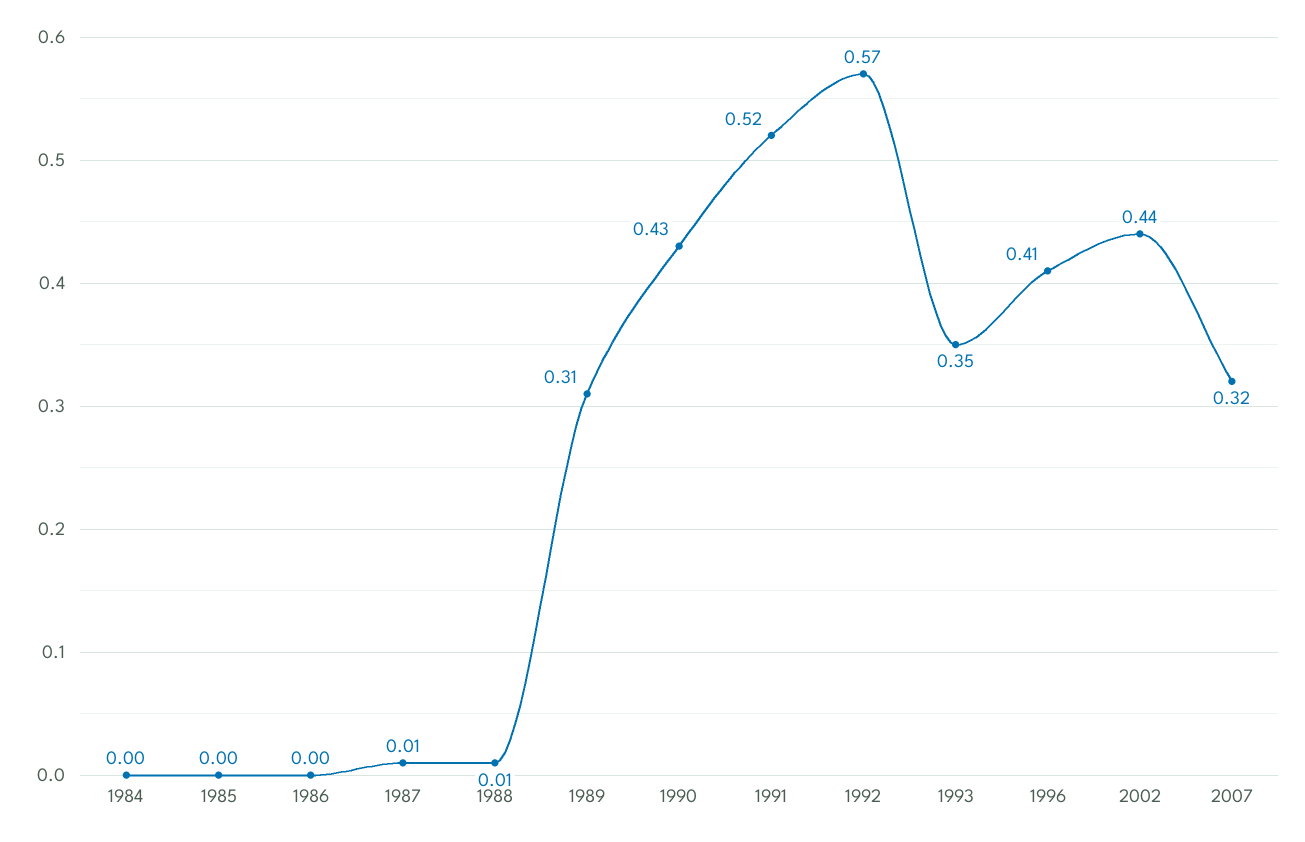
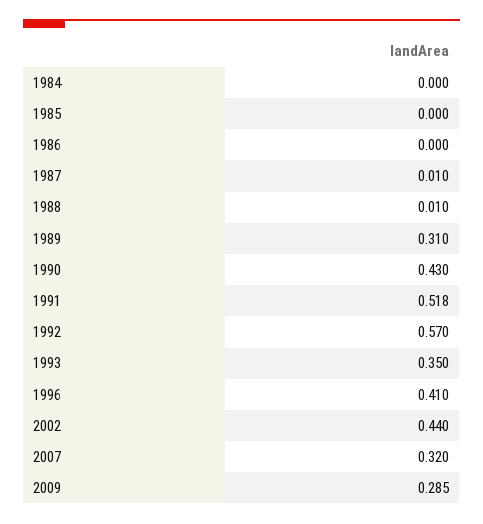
1991: 0.52 -> 0.518
2009: none -> 0.285

